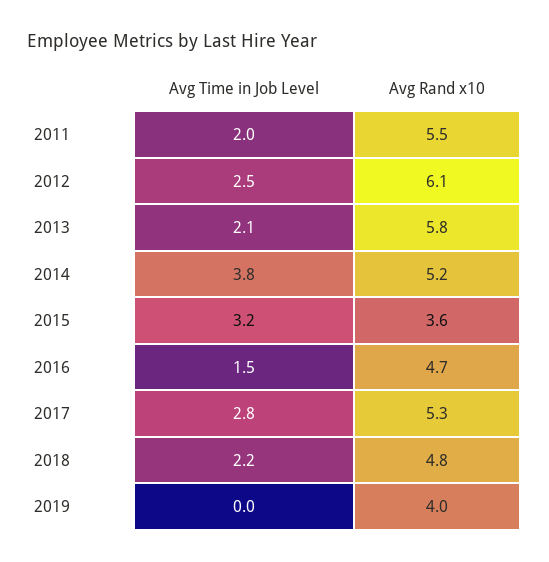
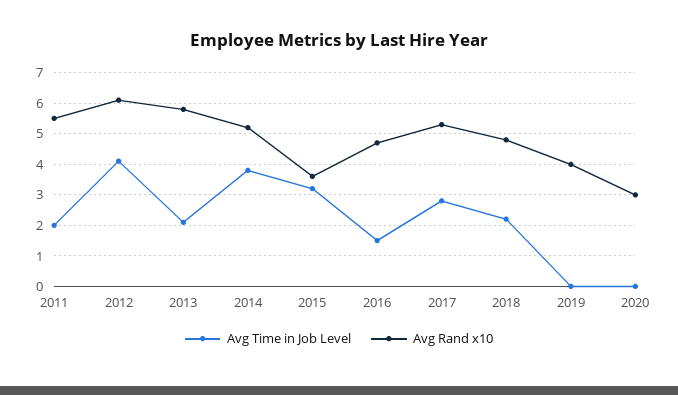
Avg Time in Job Level, 2012: 2.5 -> 4
Avg Time in Job Level, 2020: none -> 0
Avg Rand x10, 2020: none -> 3

